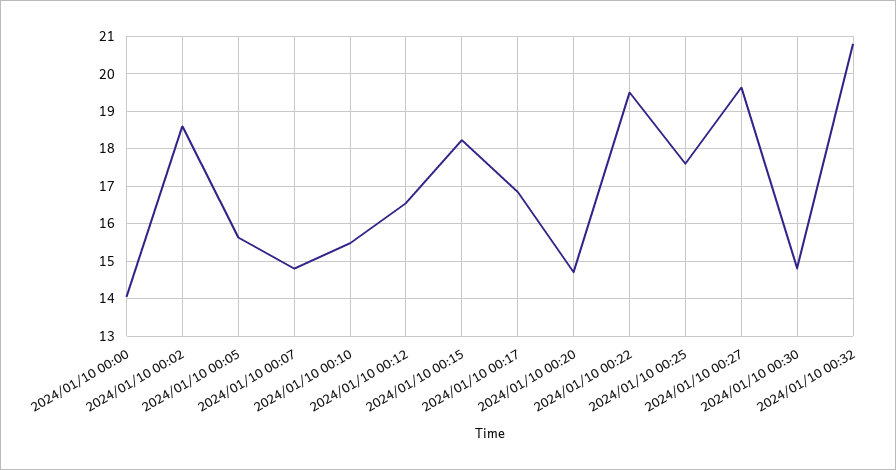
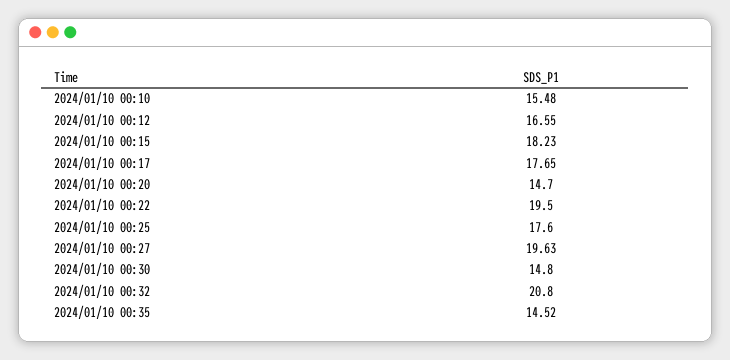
2024/01/10 00:00: 14 -> none
2024/01/10 00:02: 18.6 -> none
2024/01/10 00:05: 15.6 -> none
2024/01/10 00:07: 14.8 -> none
2024/01/10 00:17: 16.8 -> 17.65
2024/01/10 00:35: none -> 14.52

